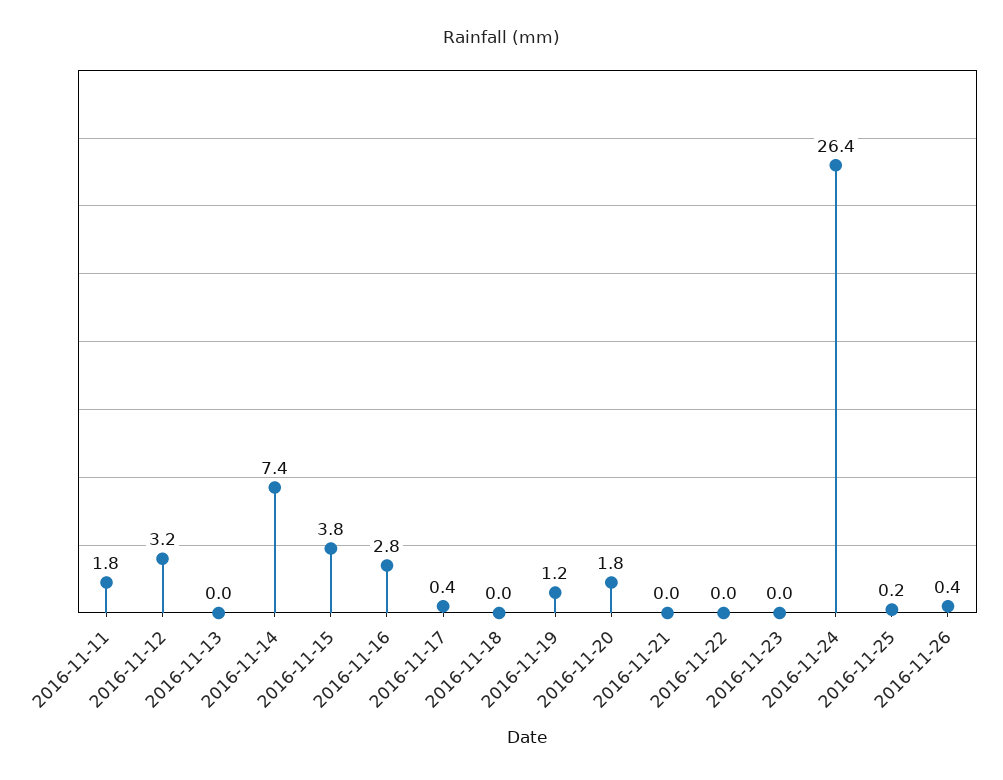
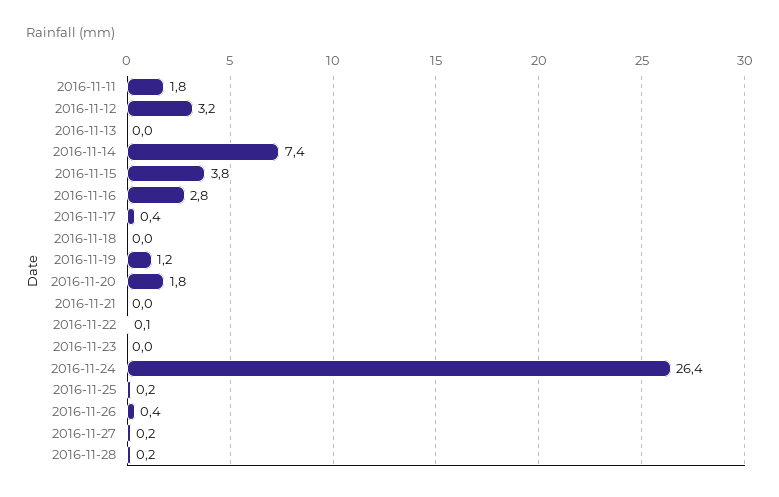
2016-11-22: 0 -> 0.1
2016-11-27: none -> 0.2
2016-11-28: none -> 0.2

